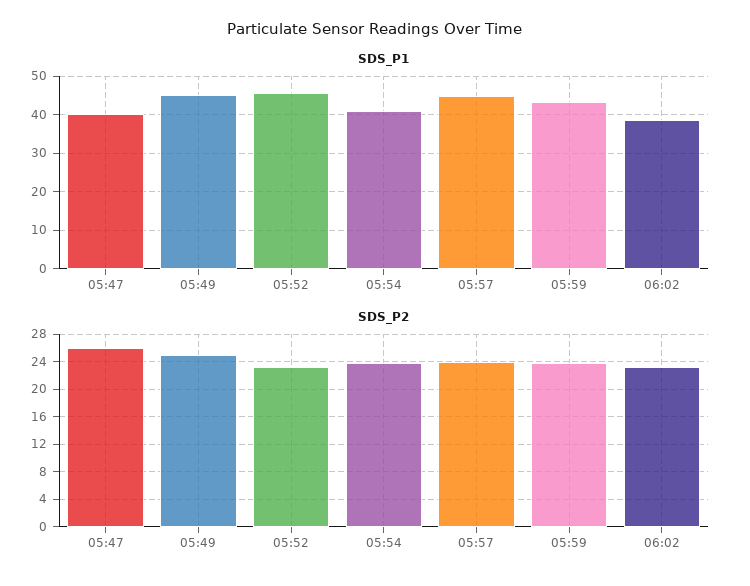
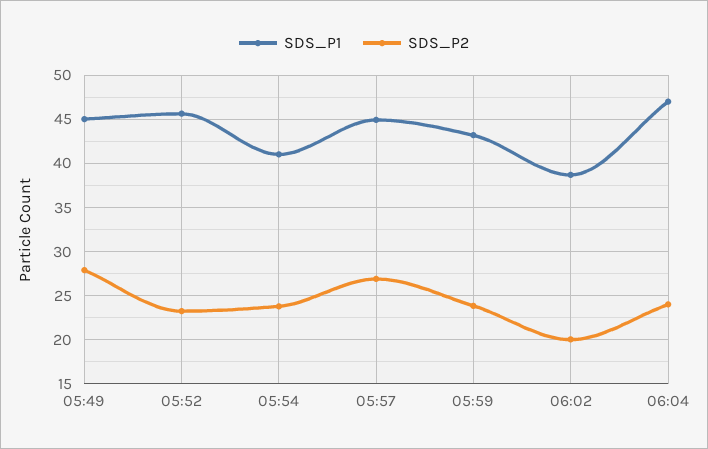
SDS_P1, 05:47: 40 -> none
SDS_P2, 05:47: 26 -> none
SDS_P2, 05:49: 25 -> 28
SDS_P2, 05:57: 24 -> 27
SDS_P2, 06:02: 23 -> 20
SDS_P1, 06:04: none -> 47
SDS_P2, 06:04: none -> 24

